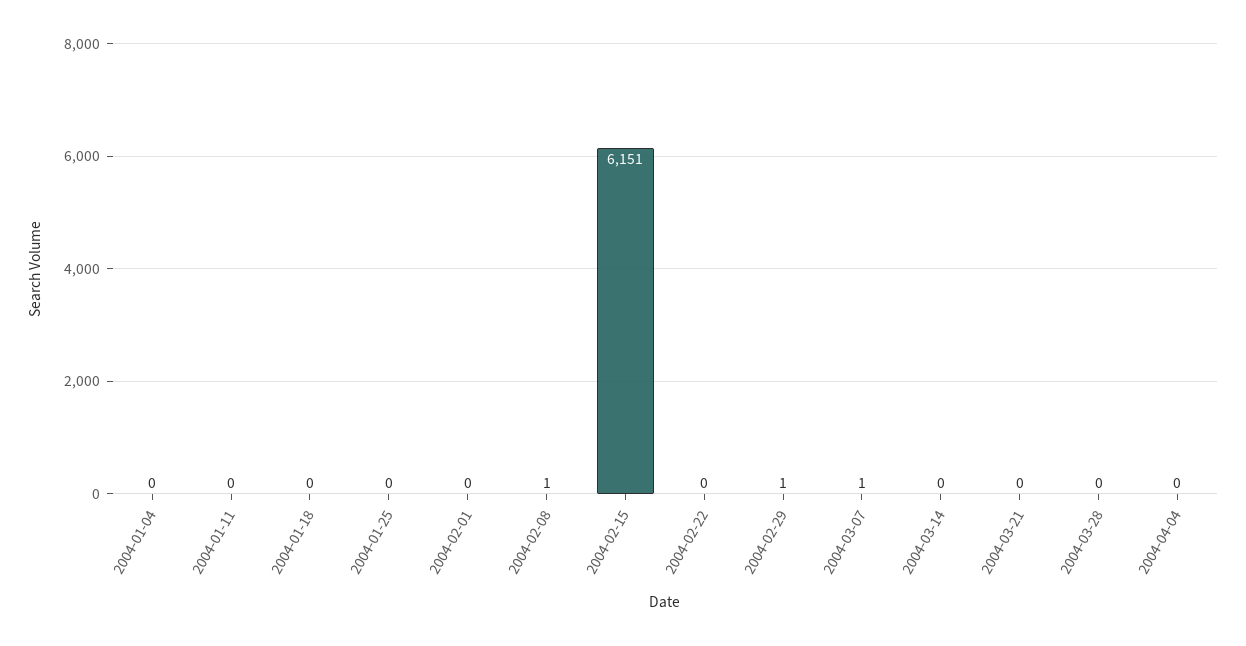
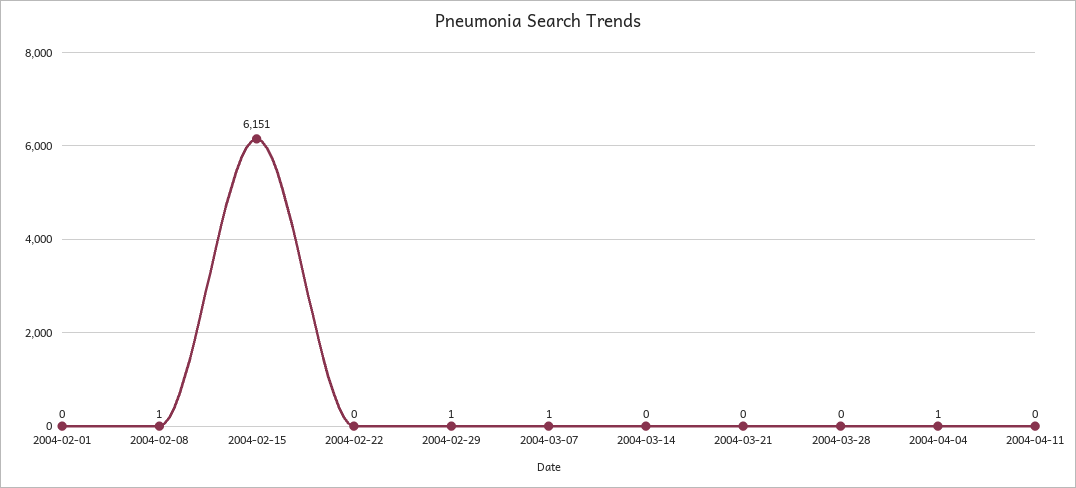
2004-01-04: 0 -> none
2004-01-11: 0 -> none
2004-01-18: 0 -> none
2004-01-25: 0 -> none
2004-04-04: 0 -> 1
2004-04-11: none -> 0

